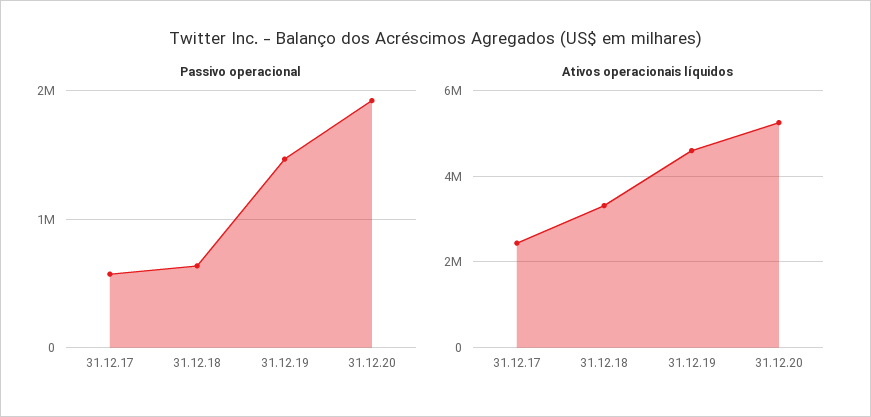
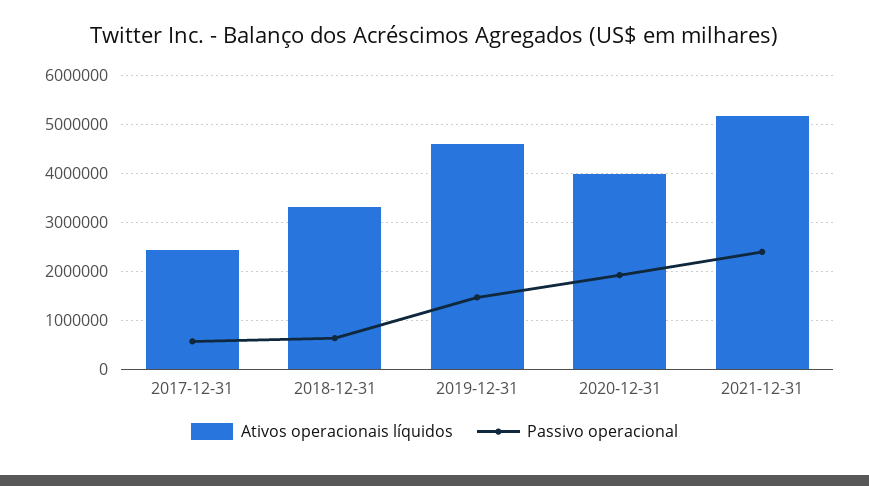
Ativos operacionais líquidos, 31.12.20: 5200000 -> 4000000
Ativos operacionais líquidos, 2021-12-31: none -> 5200000
Passivo operacional, 2021-12-31: none -> 2400000

